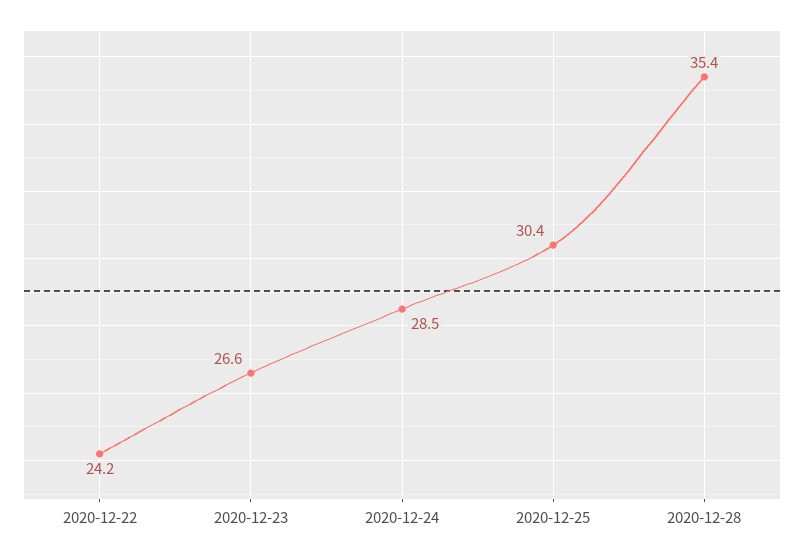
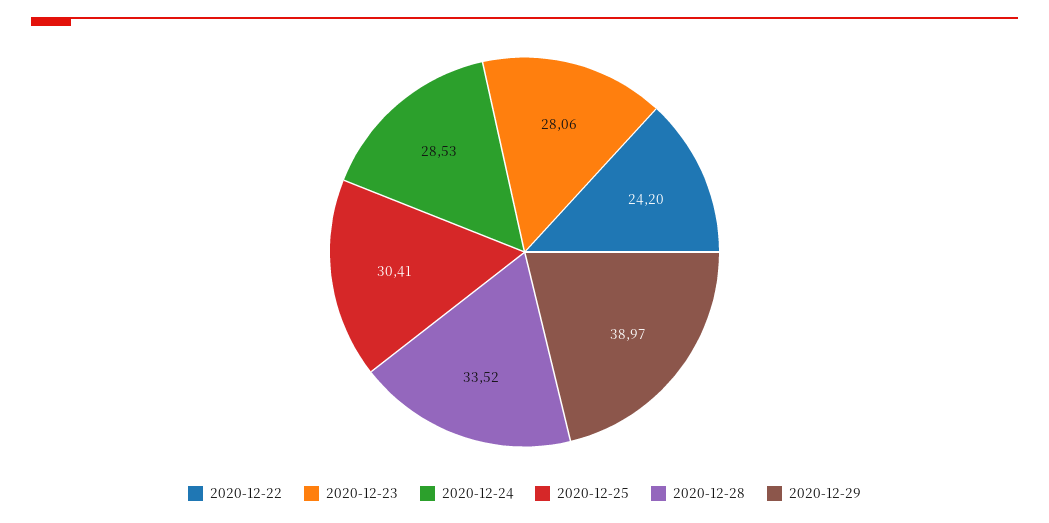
2020-12-23: 26.6 -> 28.06
2020-12-28: 35.4 -> 33.52
2020-12-29: none -> 38.97

